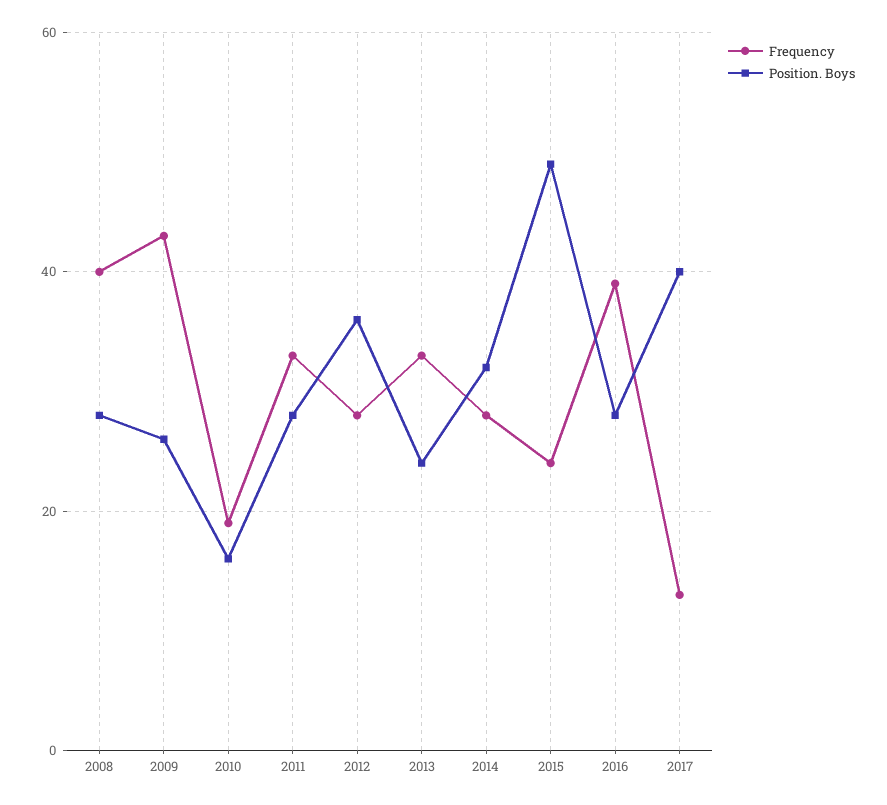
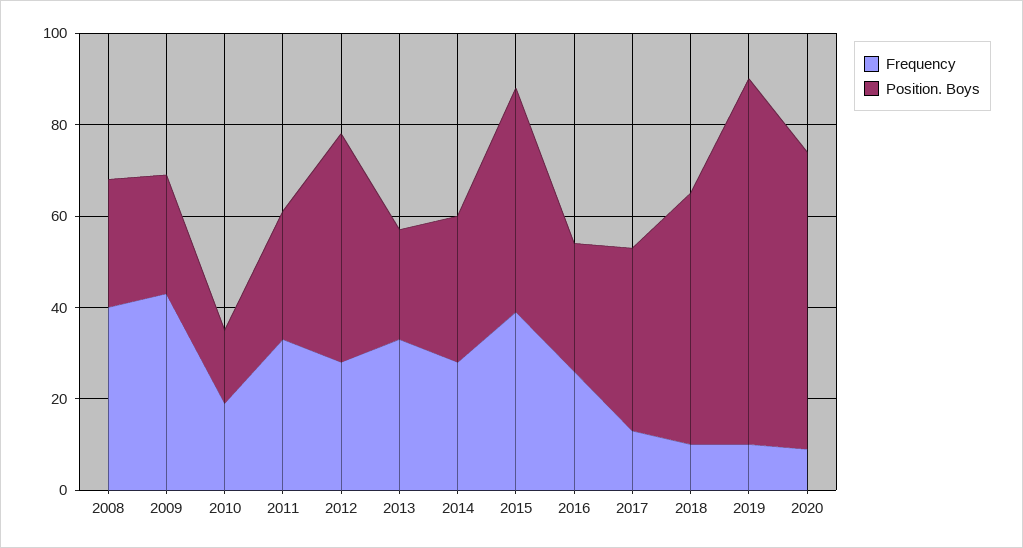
Position. Boys, 2012: 35 -> 50
Frequency, 2015: 25 -> 40
Frequency, 2016: 40 -> 25
Frequency, 2018: none -> 10
Position. Boys, 2018: none -> 55
Frequency, 2019: none -> 10
Position. Boys, 2019: none -> 80
Frequency, 2020: none -> 10
Position. Boys, 2020: none -> 65

